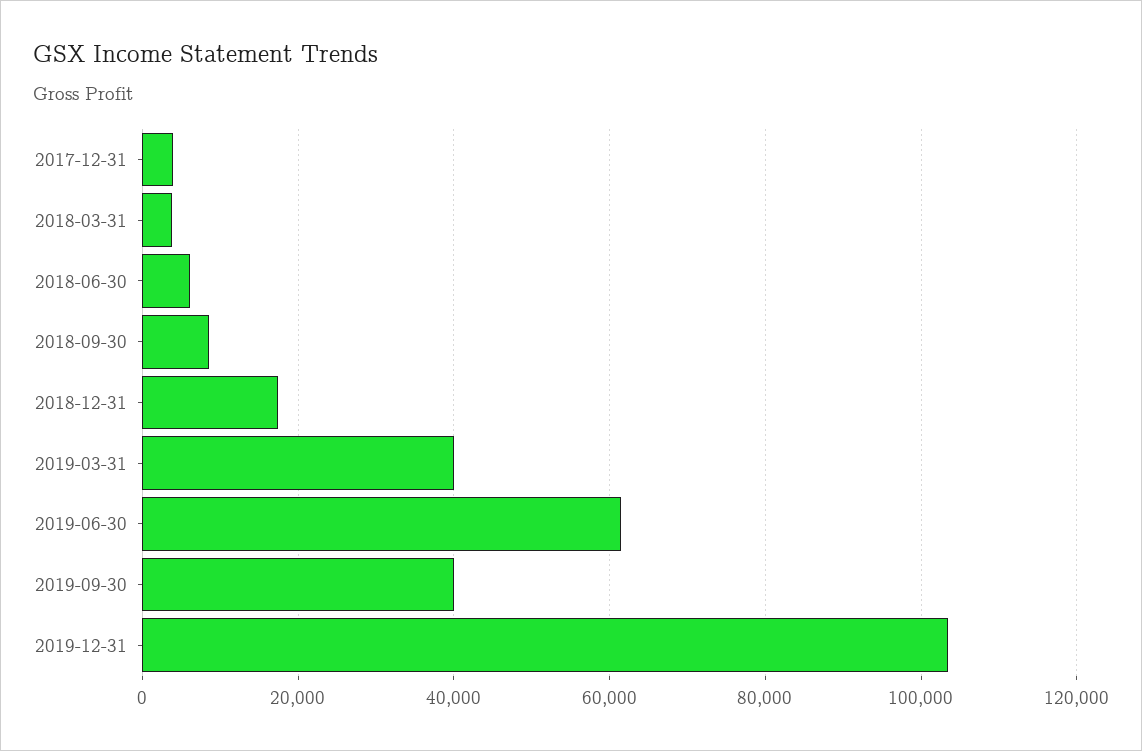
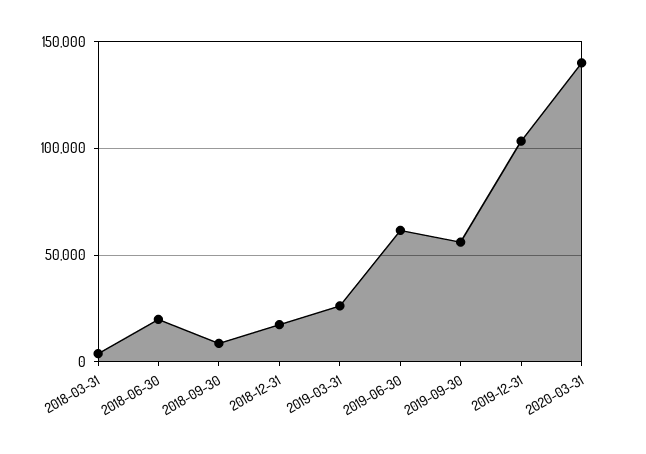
2017-12-31: 4000 -> none
2018-06-30: 6000 -> 20000
2019-03-31: 40000 -> 25000
2019-09-30: 40000 -> 55000
2020-03-31: none -> 140000

